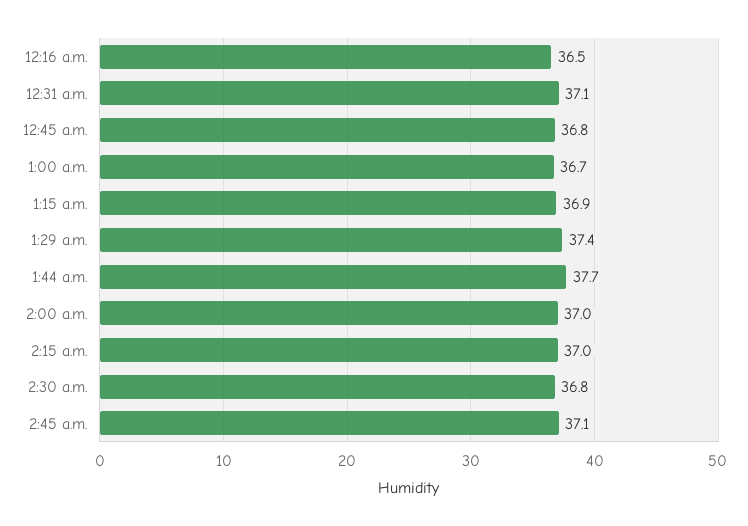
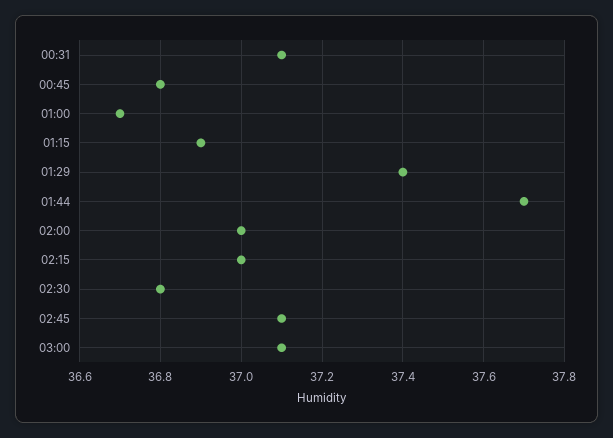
12:16 a.m.: 36.5 -> none
03:00: none -> 37.1

